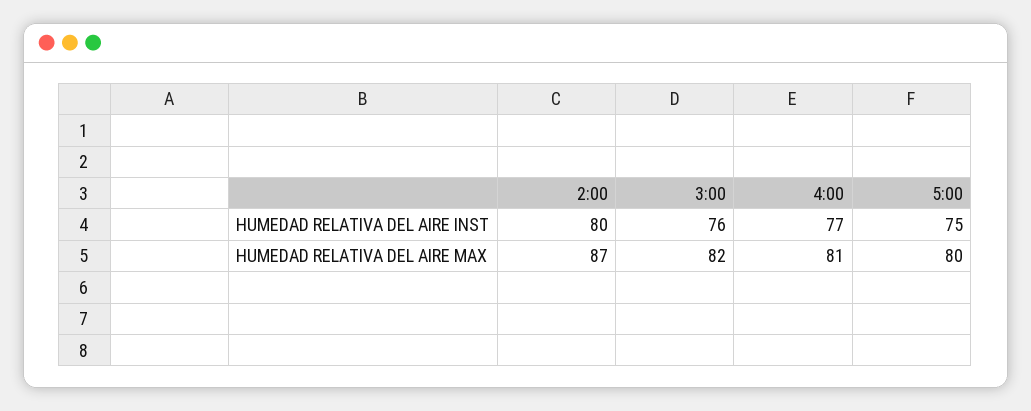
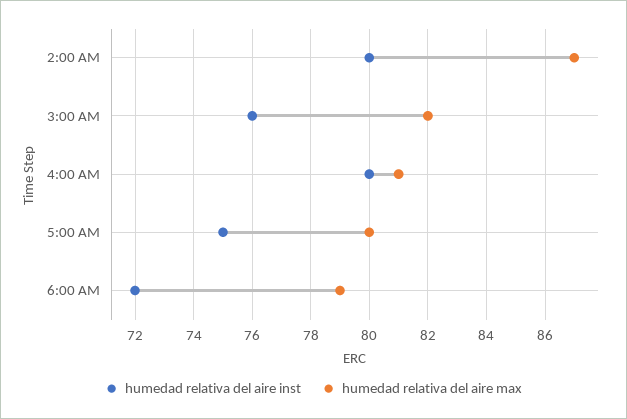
HUMEDAD RELATIVA DEL AIRE INST, 4:00: 77 -> 80
HUMEDAD RELATIVA DEL AIRE INST, 6:00 AM: none -> 72
HUMEDAD RELATIVA DEL AIRE MAX, 6:00 AM: none -> 79

